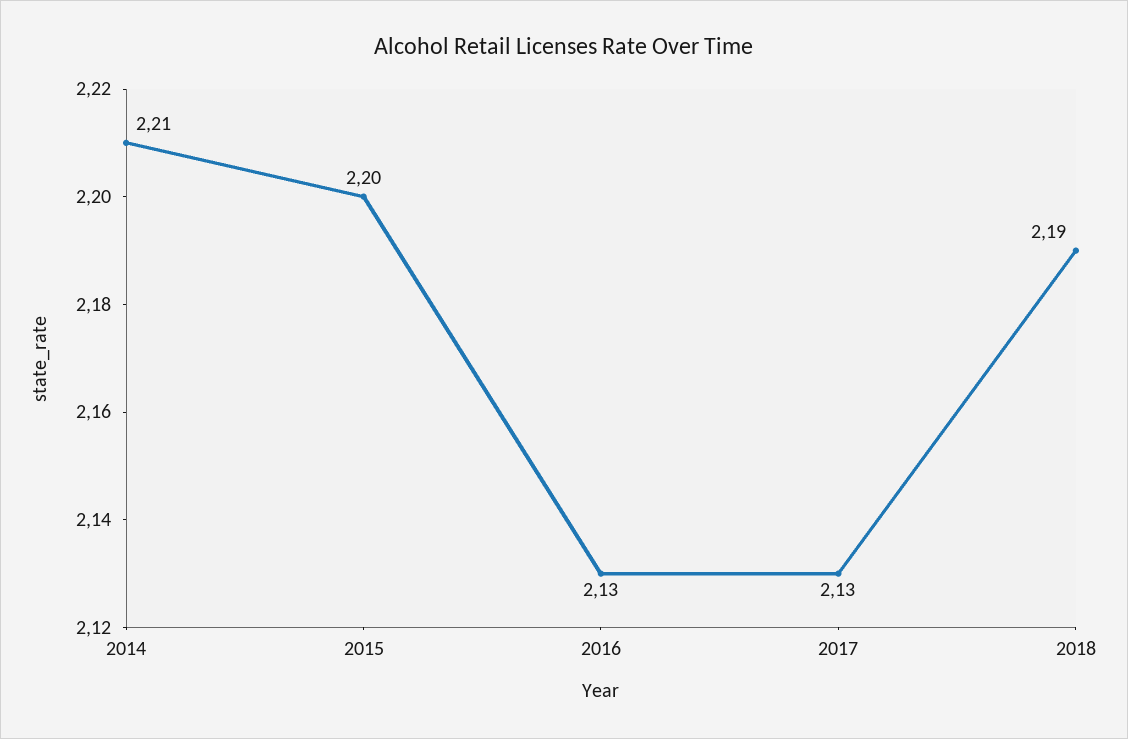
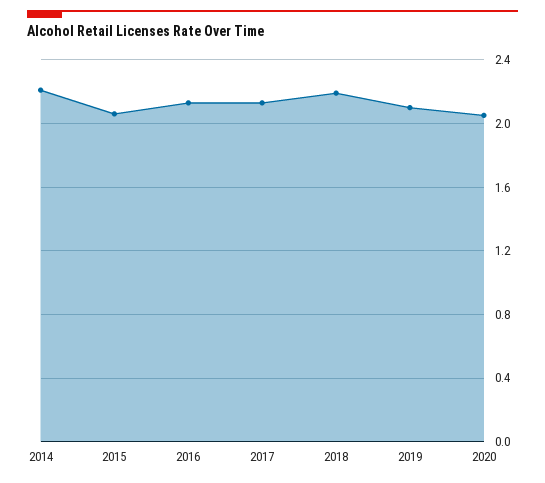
2015: 2.2 -> 2.05
2019: none -> 2.1
2020: none -> 2.05

